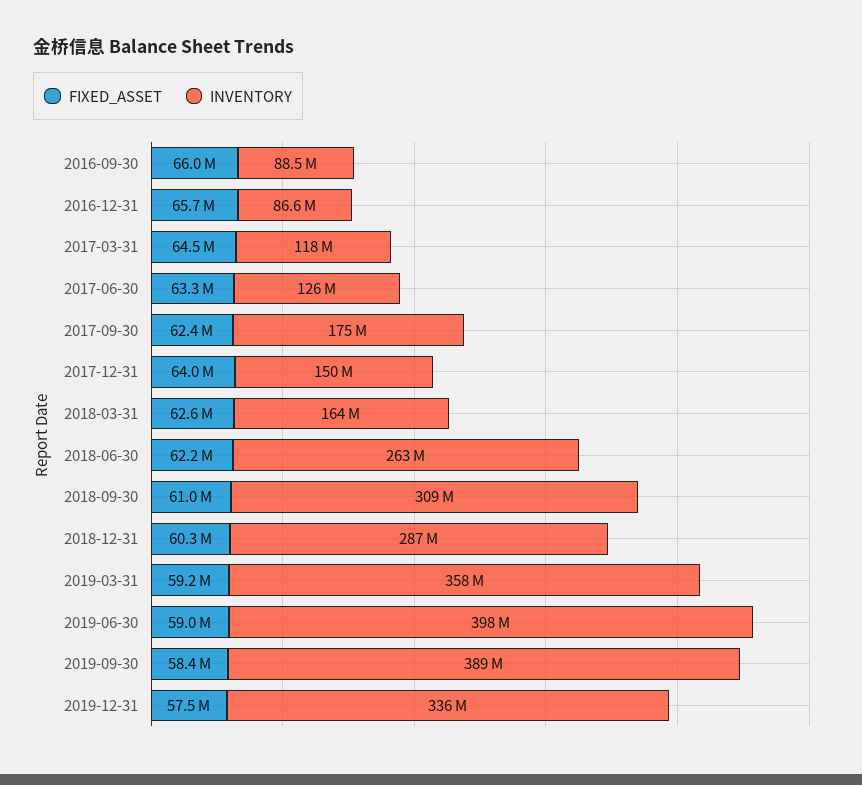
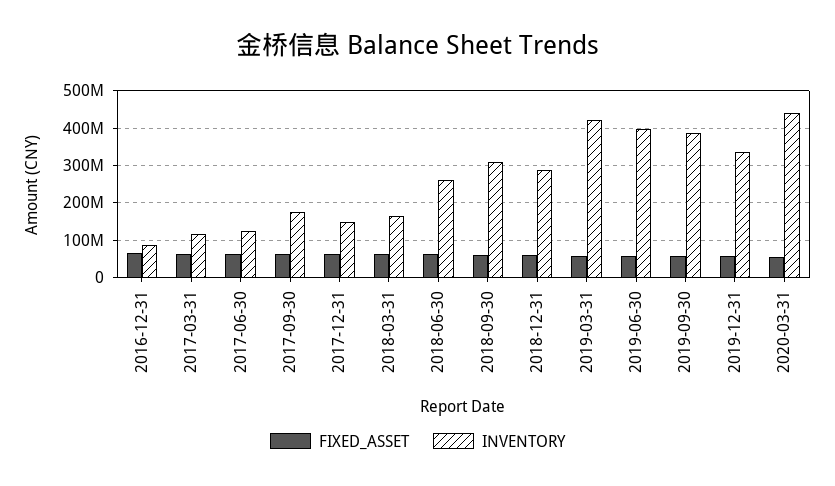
FIXED_ASSET, 2016-09-30: 66000000 -> none
INVENTORY, 2016-09-30: 88500000 -> none
INVENTORY, 2019-03-31: 358000000 -> 420000000
FIXED_ASSET, 2020-03-31: none -> 60000000
INVENTORY, 2020-03-31: none -> 440000000

